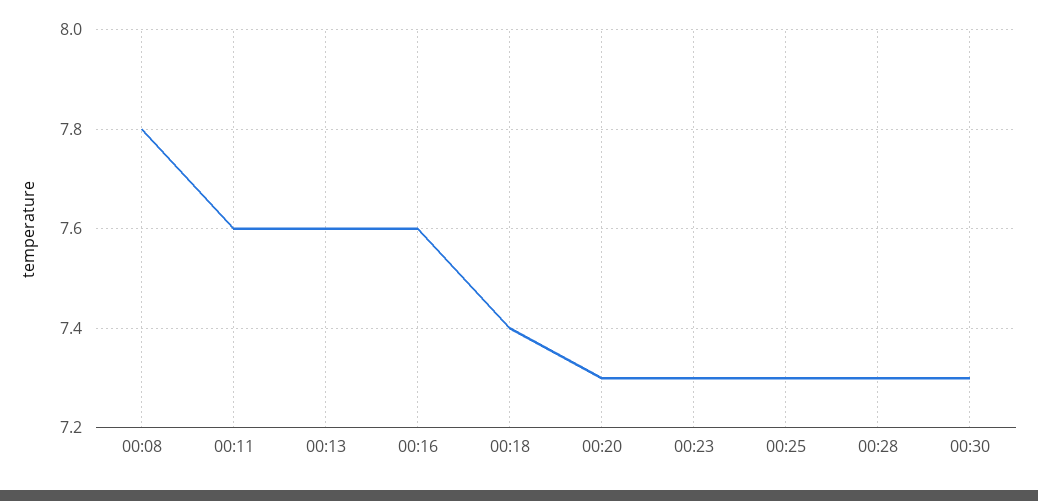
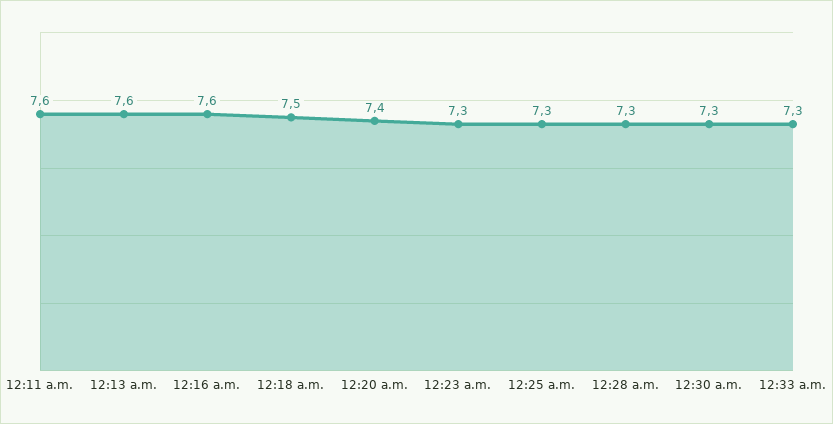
00:08: 7.8 -> none
00:18: 7.4 -> 7.5
00:20: 7.3 -> 7.4
12:33 a.m.: none -> 7.3

